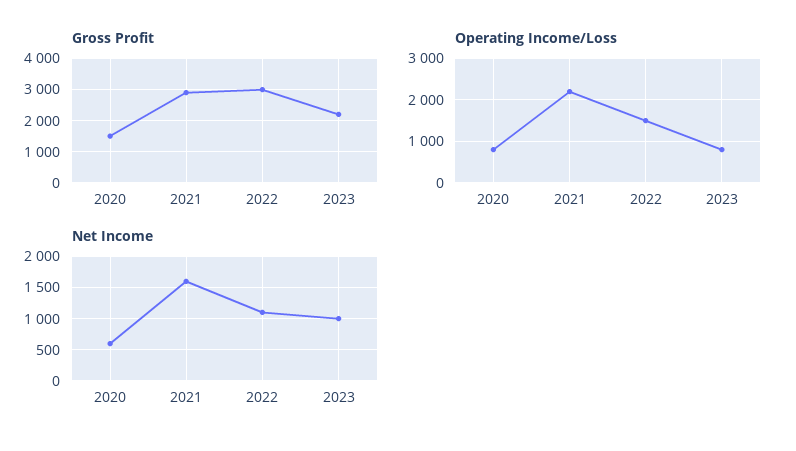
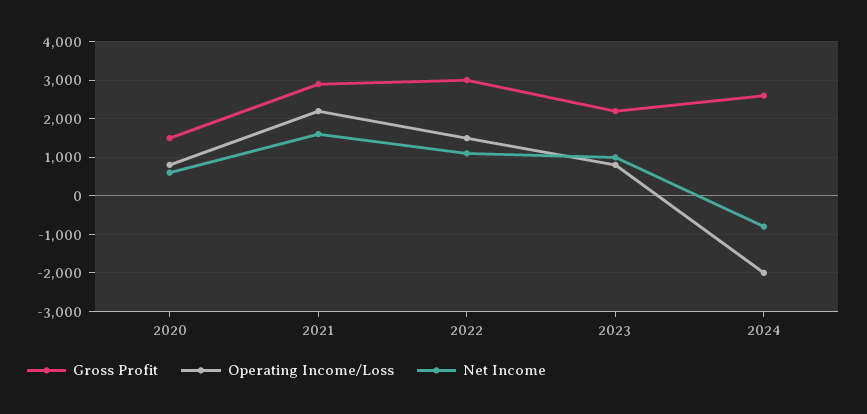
Gross Profit, 2024: none -> 2600
Operating Income/Loss, 2024: none -> -2000
Net Income, 2024: none -> -800

